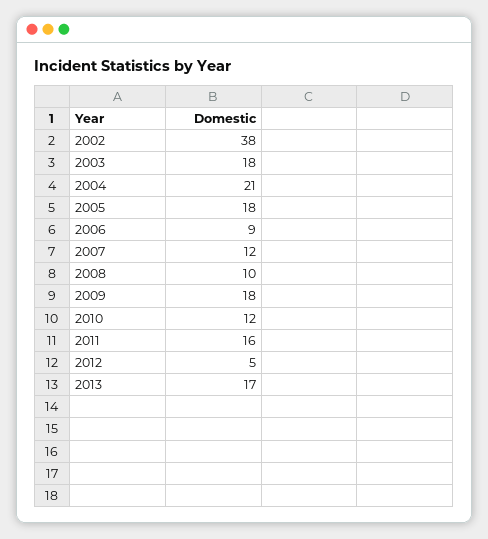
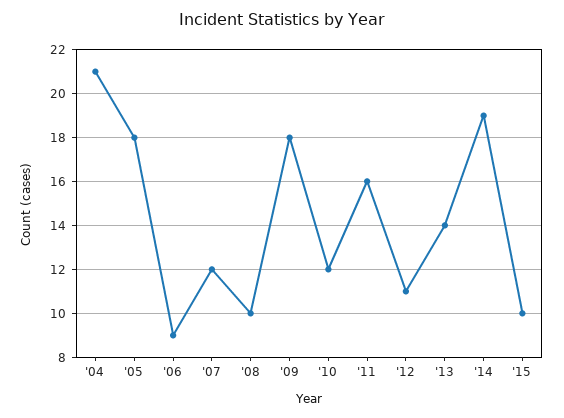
2002: 38 -> none
2003: 18 -> none
2012: 5 -> 11
2013: 17 -> 14
'14: none -> 19
'15: none -> 10

